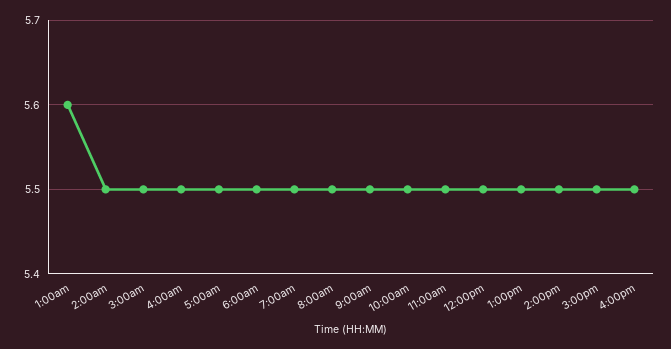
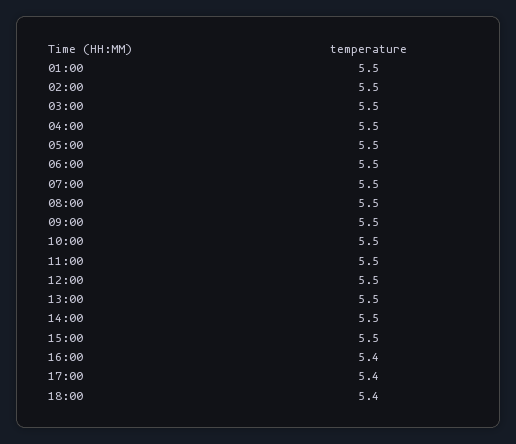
1:00am: 5.6 -> 5.5
4:00pm: 5.5 -> 5.4
17:00: none -> 5.4
18:00: none -> 5.4

